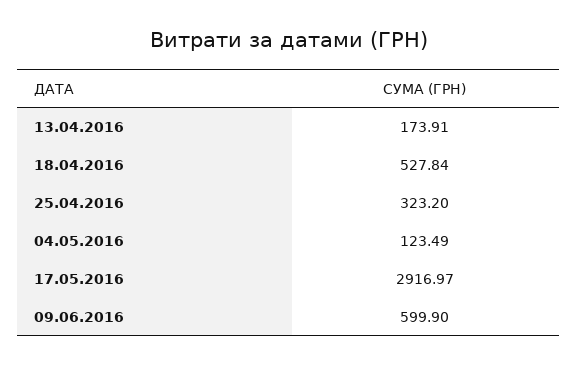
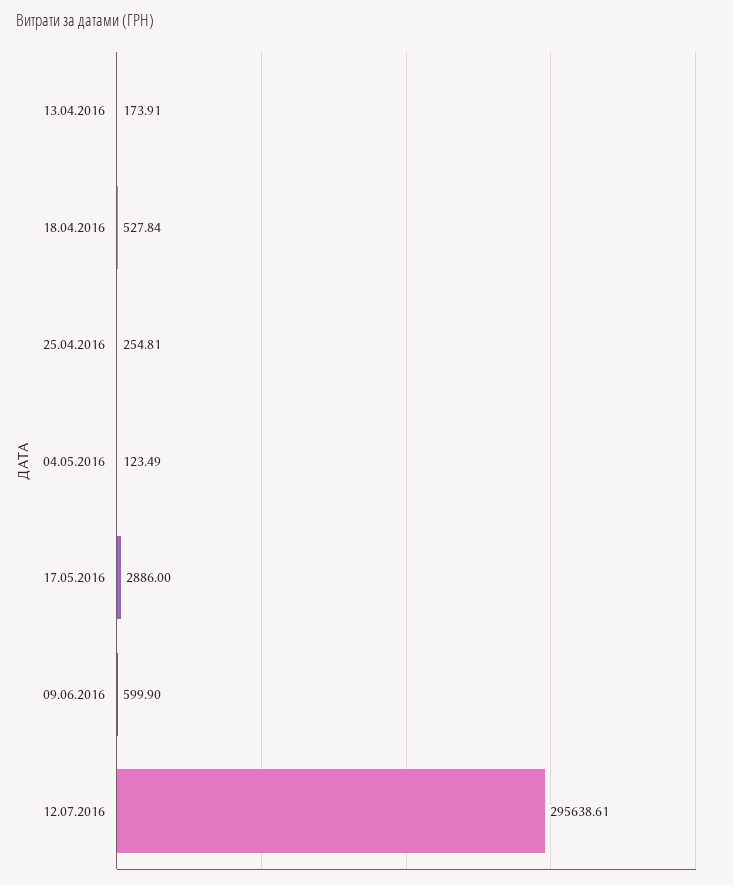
25.04.2016: 323.2 -> 254.81
17.05.2016: 2916.97 -> 2886
12.07.2016: none -> 295638.61

